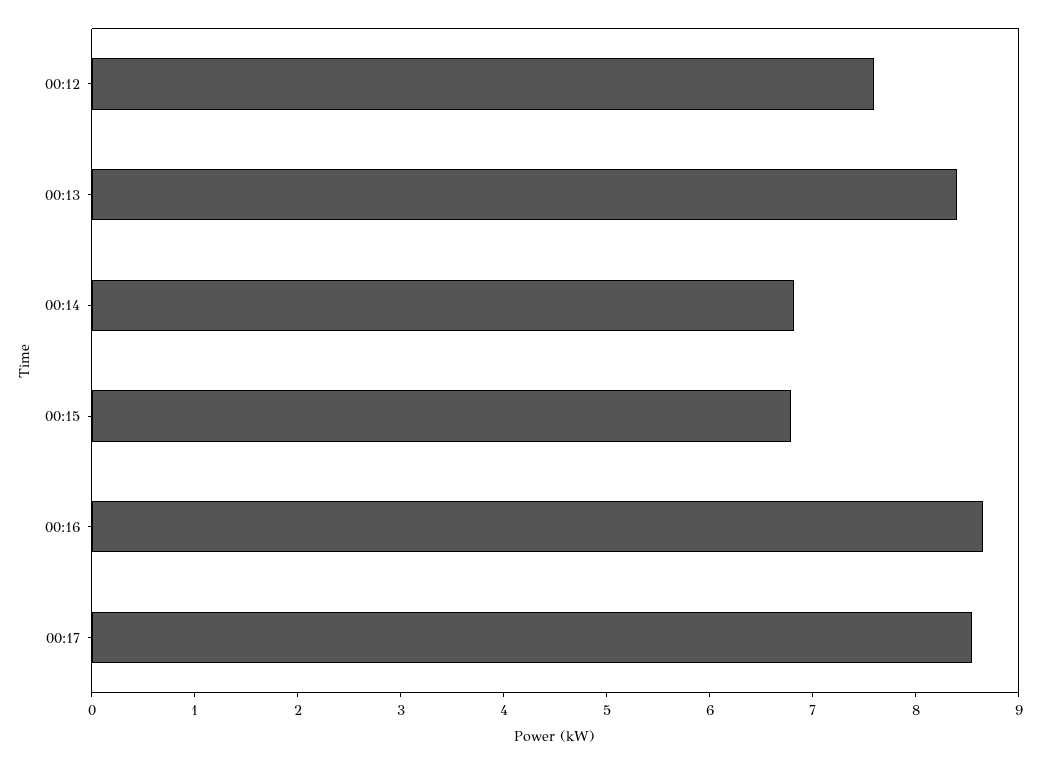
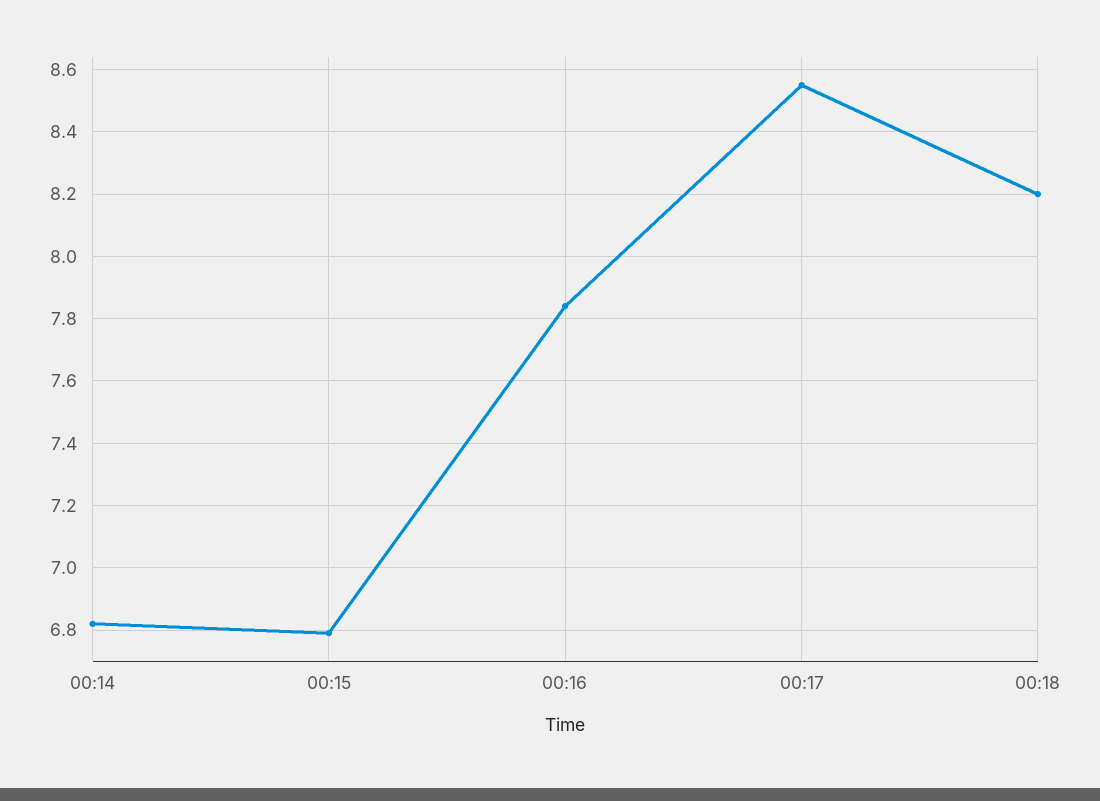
00:12: 7.6 -> none
00:13: 8.4 -> none
00:16: 8.6 -> 7.85
00:18: none -> 8.2

